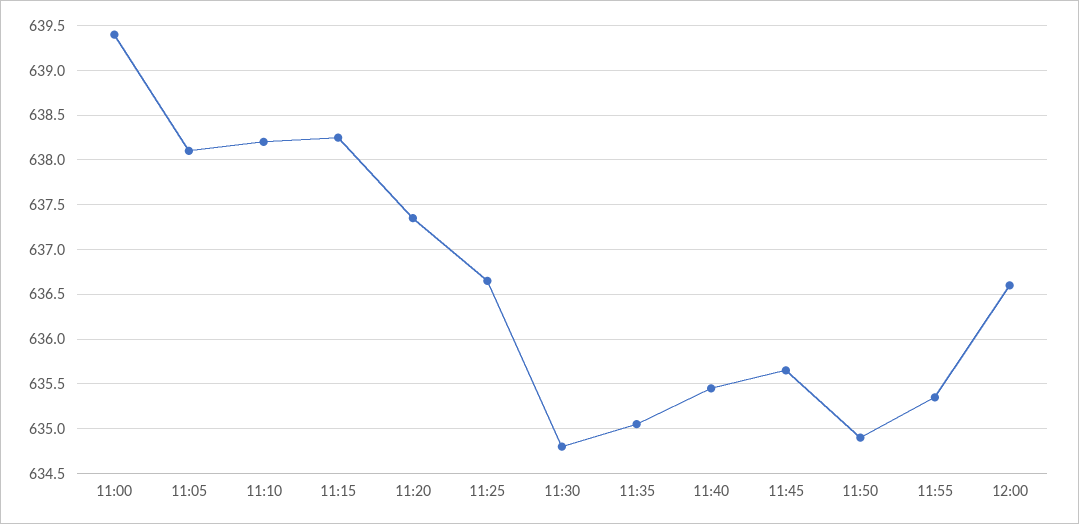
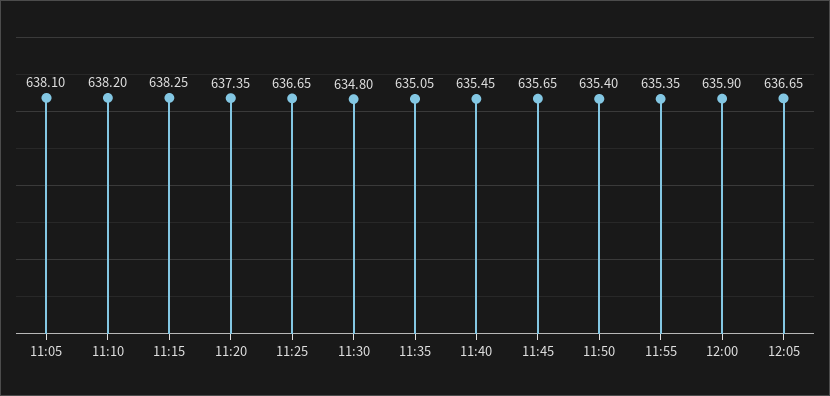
11:00: 639.4 -> none
11:50: 634.9 -> 635.4
12:00: 636.6 -> 635.9
12:05: none -> 636.65

